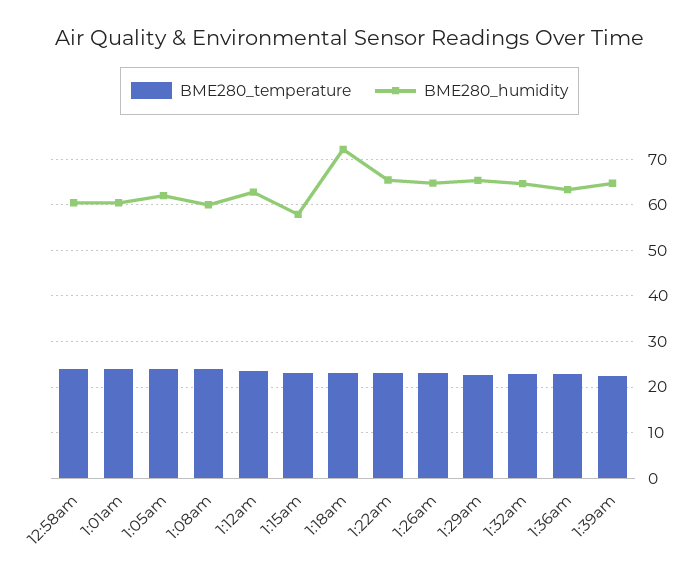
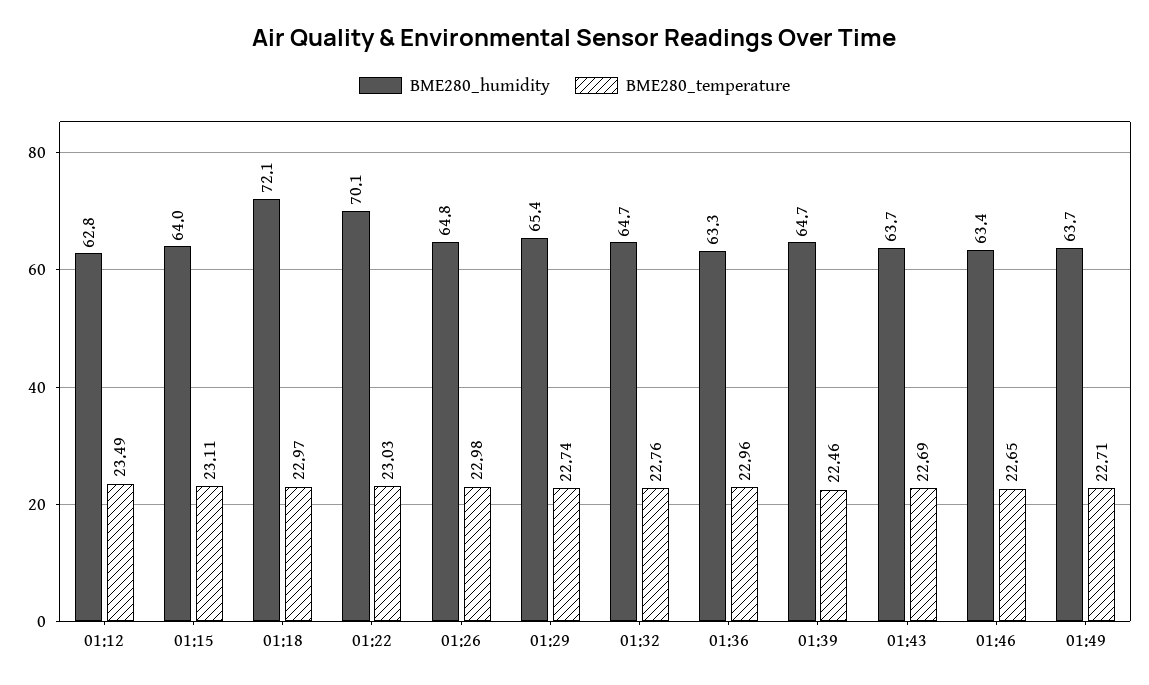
BME280_temperature, 12:58am: 24 -> none
BME280_humidity, 12:58am: 60 -> none
BME280_temperature, 1:01am: 24 -> none
BME280_humidity, 1:01am: 60 -> none
BME280_temperature, 1:05am: 24 -> none
BME280_humidity, 1:05am: 62 -> none
BME280_temperature, 1:08am: 24 -> none
BME280_humidity, 1:08am: 60 -> none
BME280_humidity, 1:15am: 58 -> 64
BME280_humidity, 1:22am: 66 -> 70.1
BME280_humidity, 01:43: none -> 63.7
BME280_temperature, 01:43: none -> 22.69
BME280_humidity, 01:46: none -> 63.4
BME280_temperature, 01:46: none -> 22.65
BME280_humidity, 01:49: none -> 63.7
BME280_temperature, 01:49: none -> 22.71

